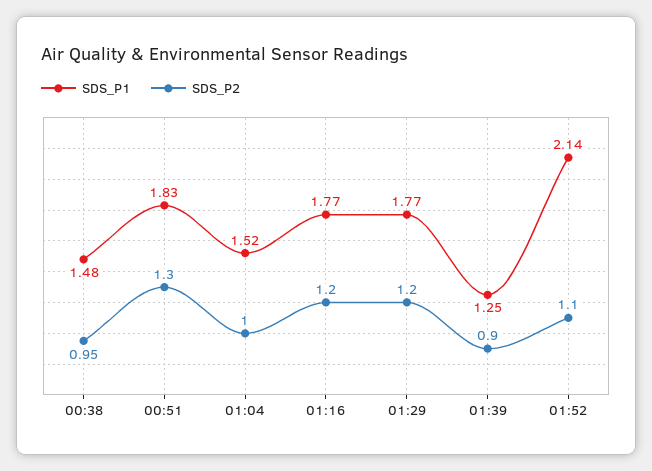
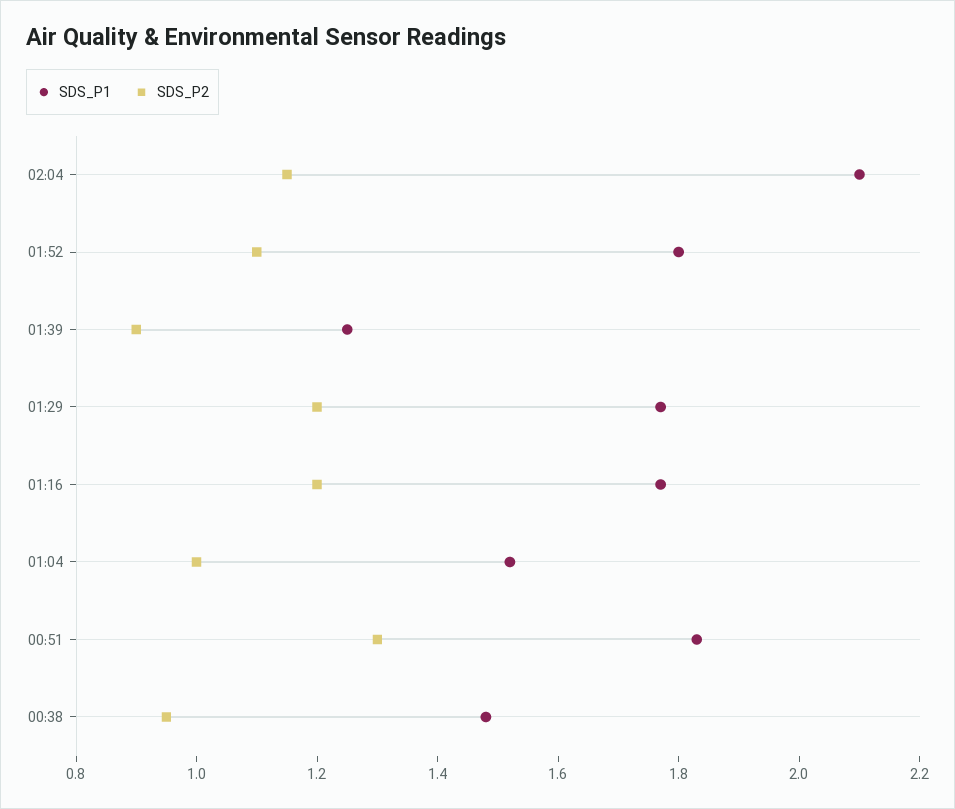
SDS_P1, 01:52: 2.14 -> 1.8
SDS_P1, 02:04: none -> 2.1
SDS_P2, 02:04: none -> 1.15

